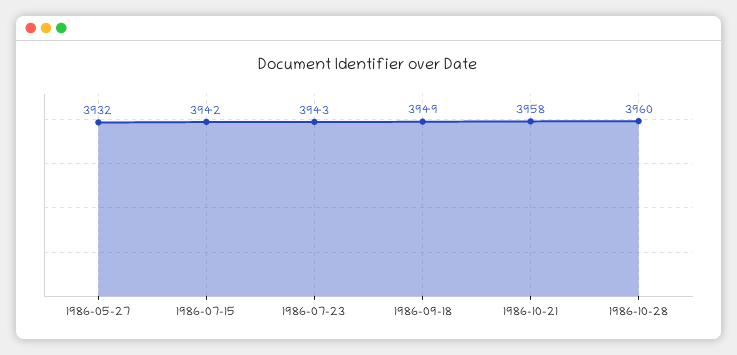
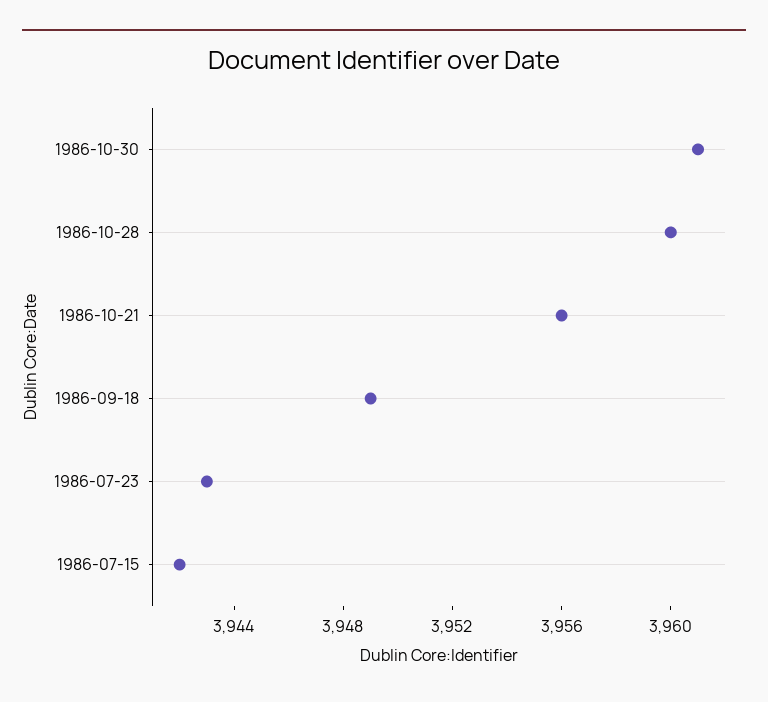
1986-05-27: 3932 -> none
1986-10-21: 3958 -> 3956
1986-10-30: none -> 3961

